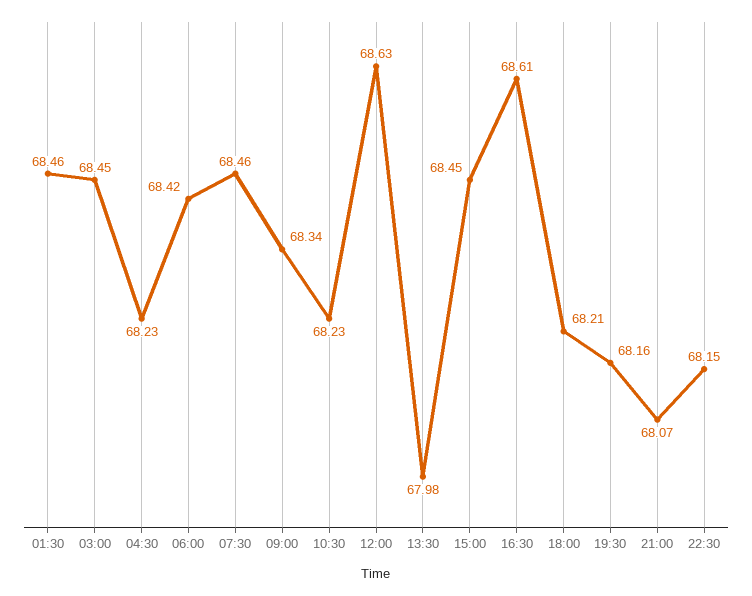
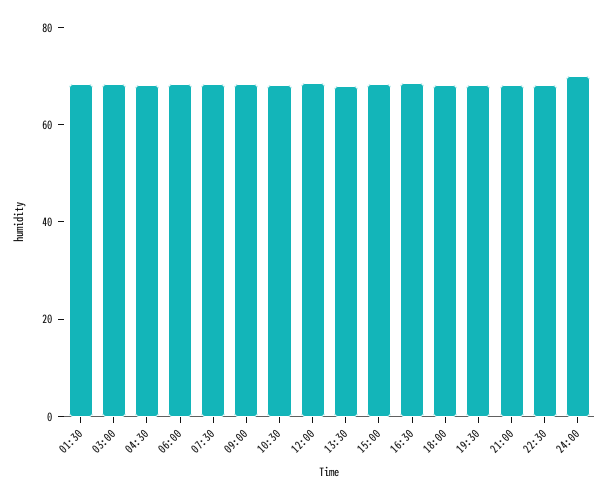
24:00: none -> 70

